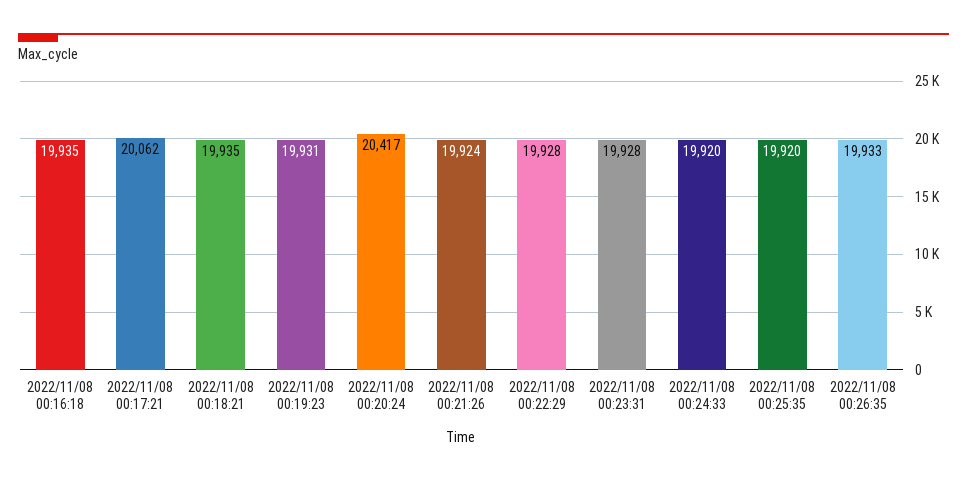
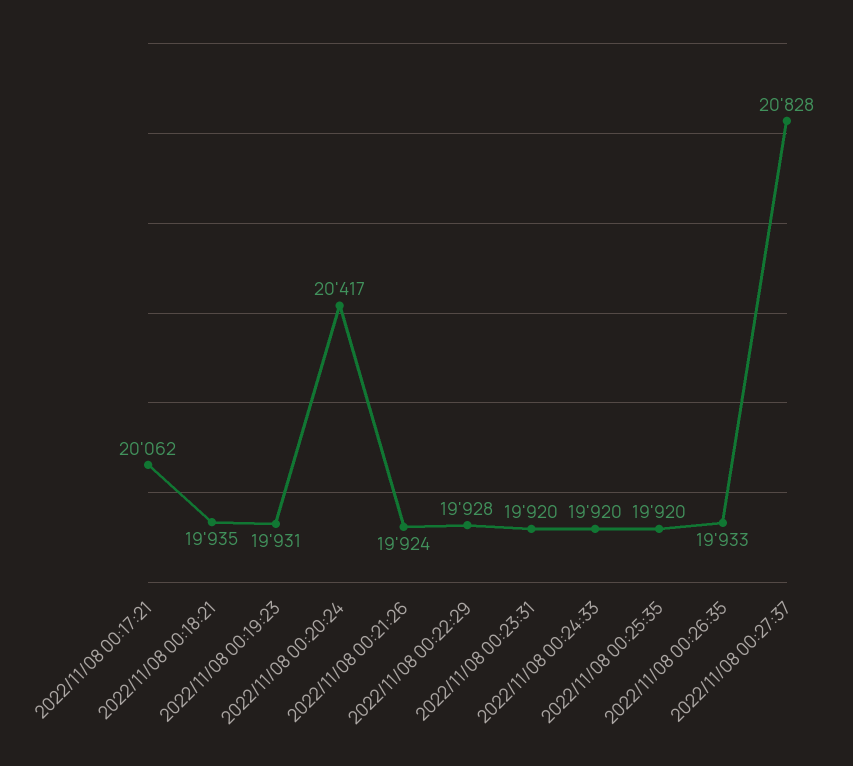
2022/11/08 00:16:18: 19935 -> none
2022/11/08 00:23:31: 19928 -> 19920
2022/11/08 00:27:37: none -> 20828

